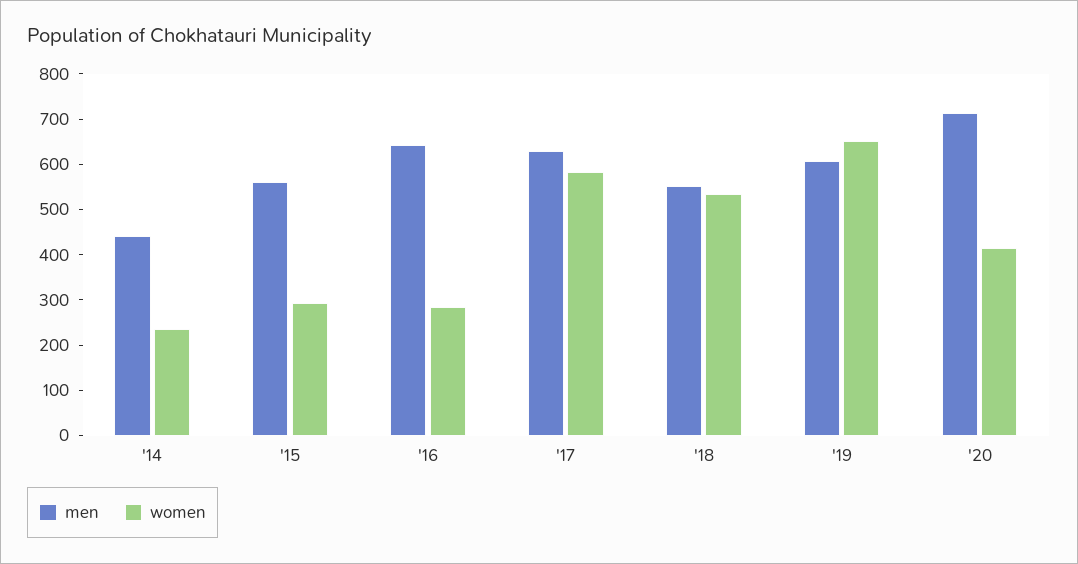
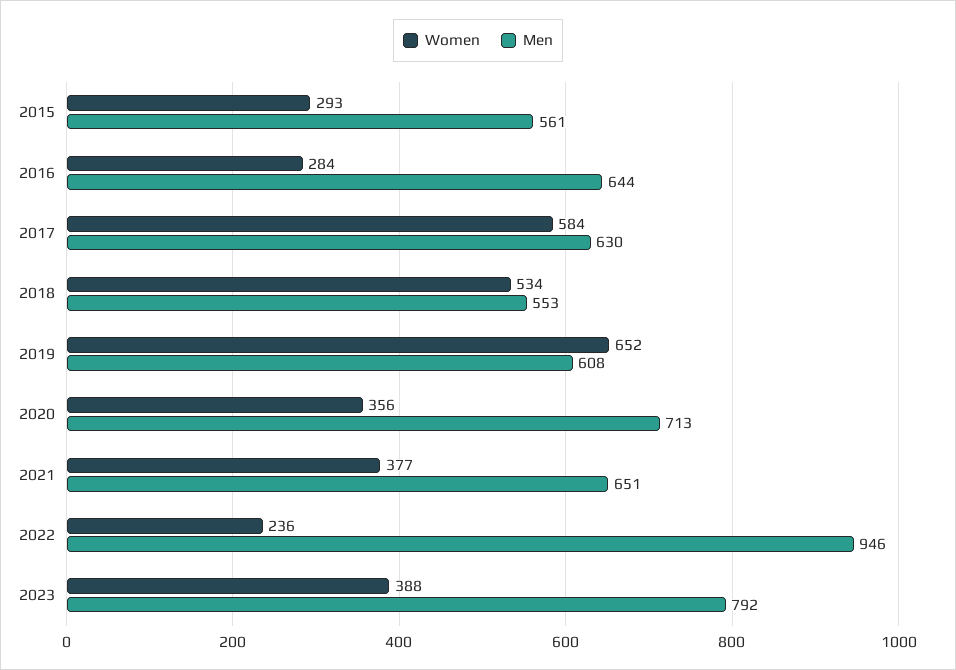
men, '14: 440 -> none
women, '14: 240 -> none
women, '20: 420 -> 356
women, 2021: none -> 377
men, 2021: none -> 651
women, 2022: none -> 236
men, 2022: none -> 946
women, 2023: none -> 388
men, 2023: none -> 792

